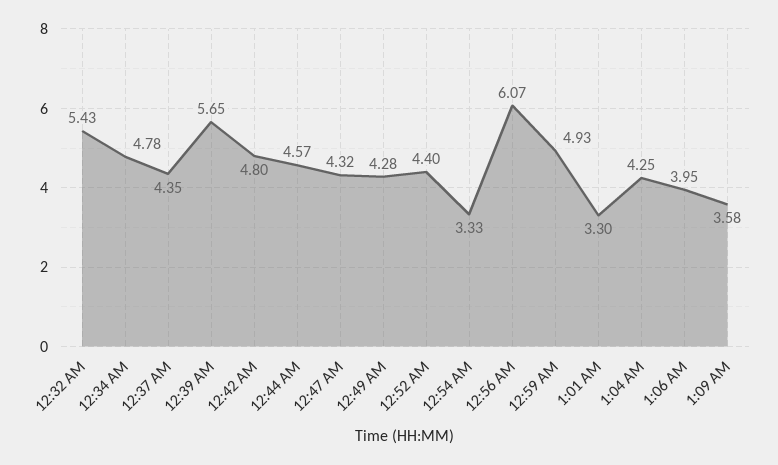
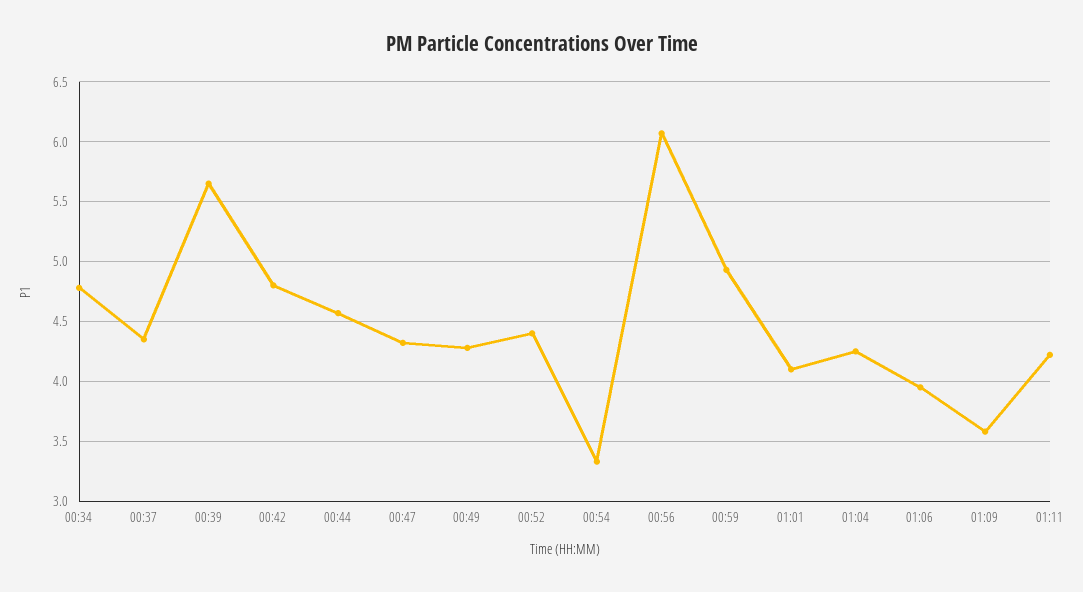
12:32 AM: 5.43 -> none
1:01 AM: 3.3 -> 4.1
01:11: none -> 4.2

